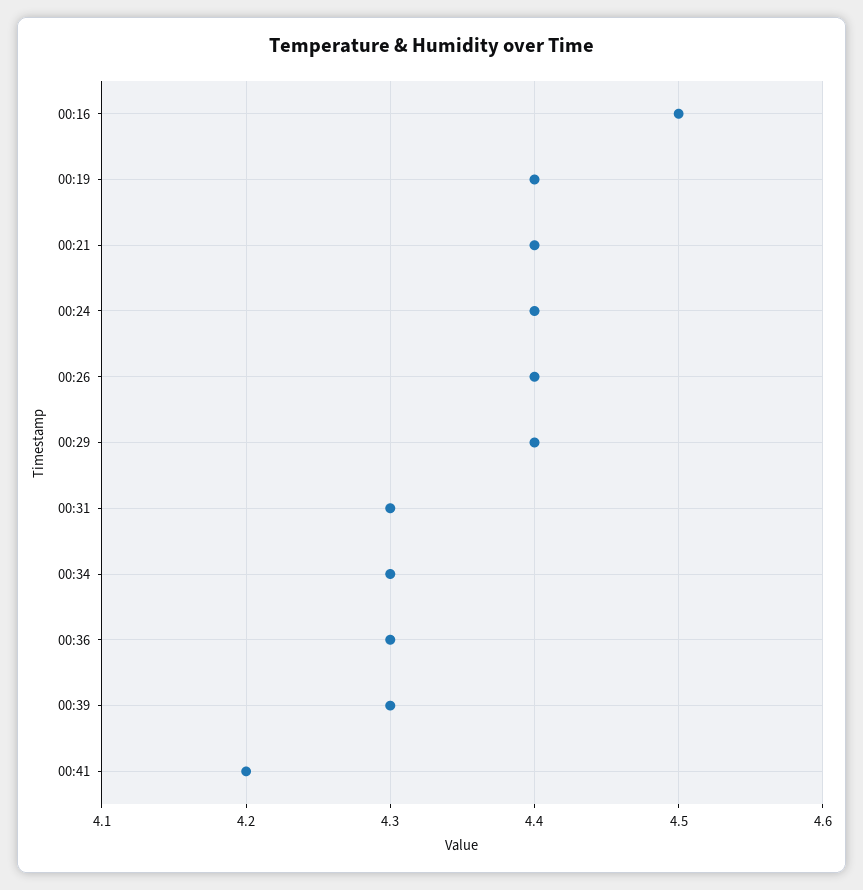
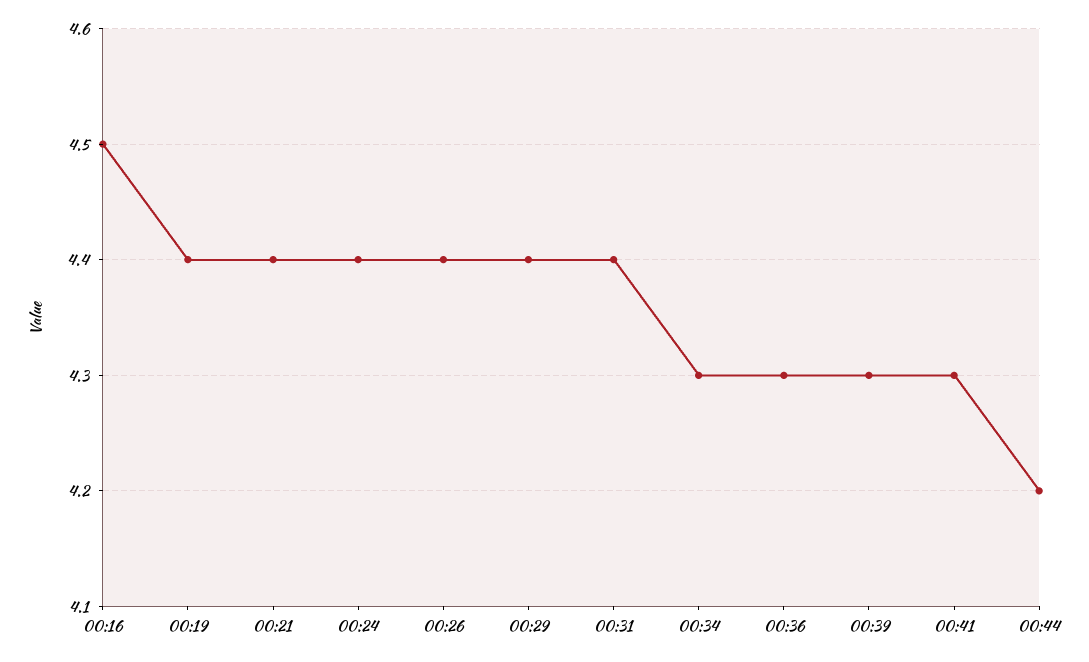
00:31: 4.3 -> 4.4
00:41: 4.2 -> 4.3
00:44: none -> 4.2

